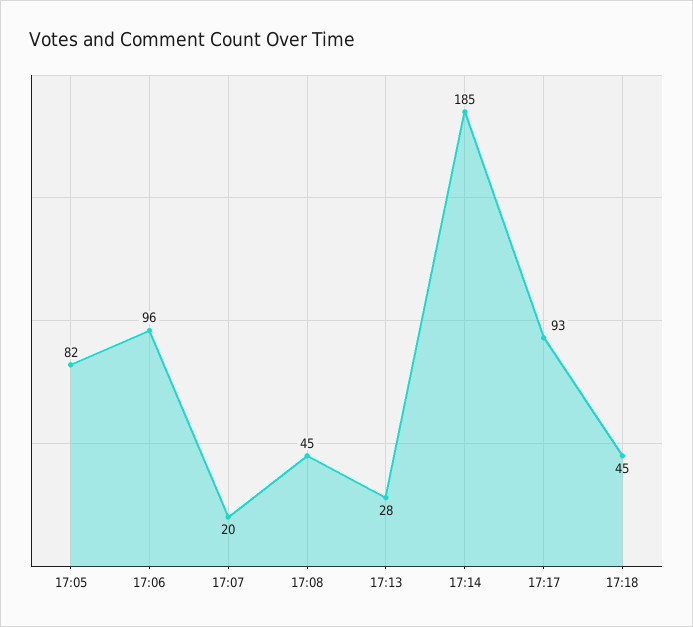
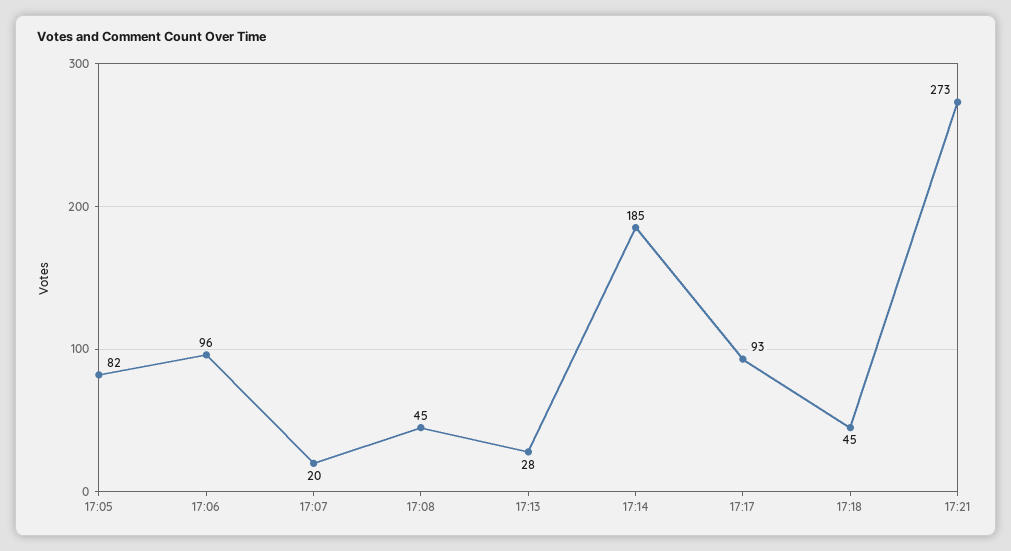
17:21: none -> 273

